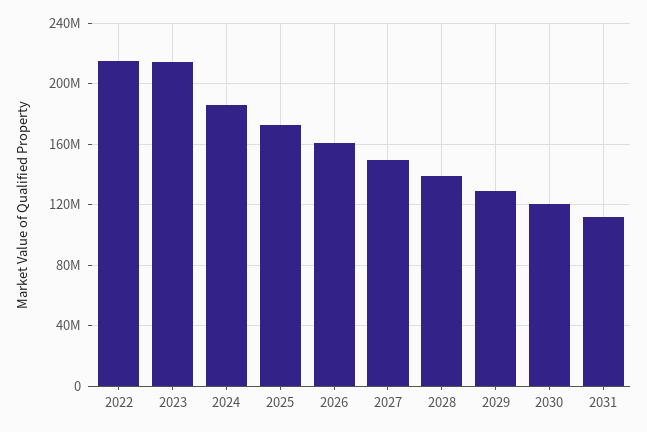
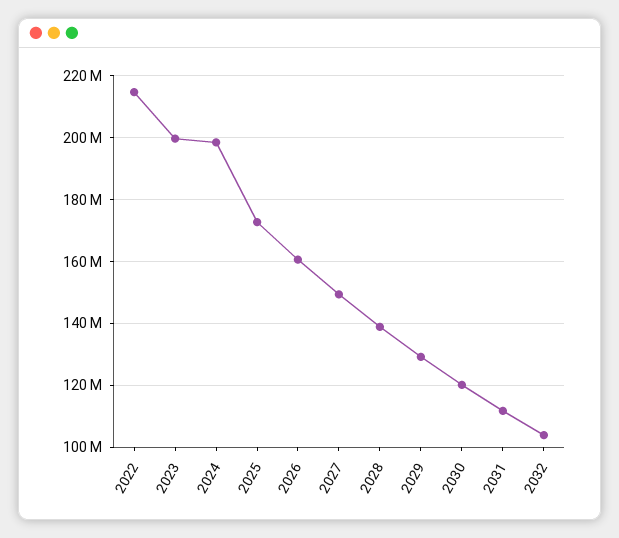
2023: 215000000 -> 200000000
2024: 185000000 -> 198000000
2032: none -> 104000000

